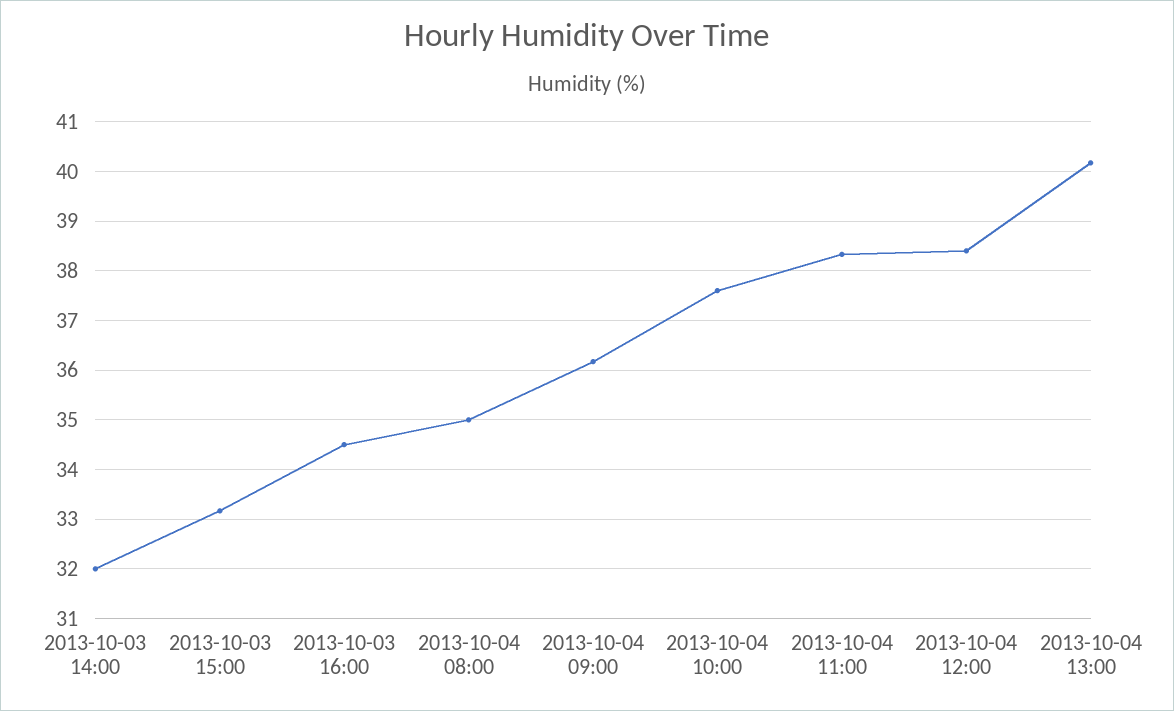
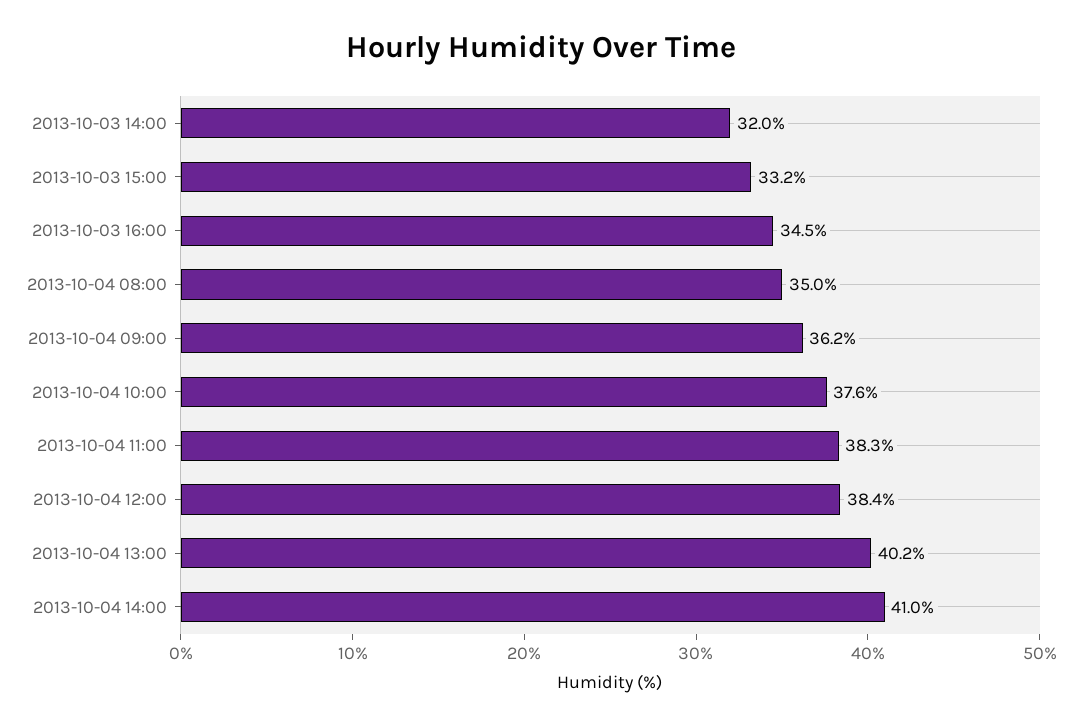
2013-10-04 14:00: none -> 41

